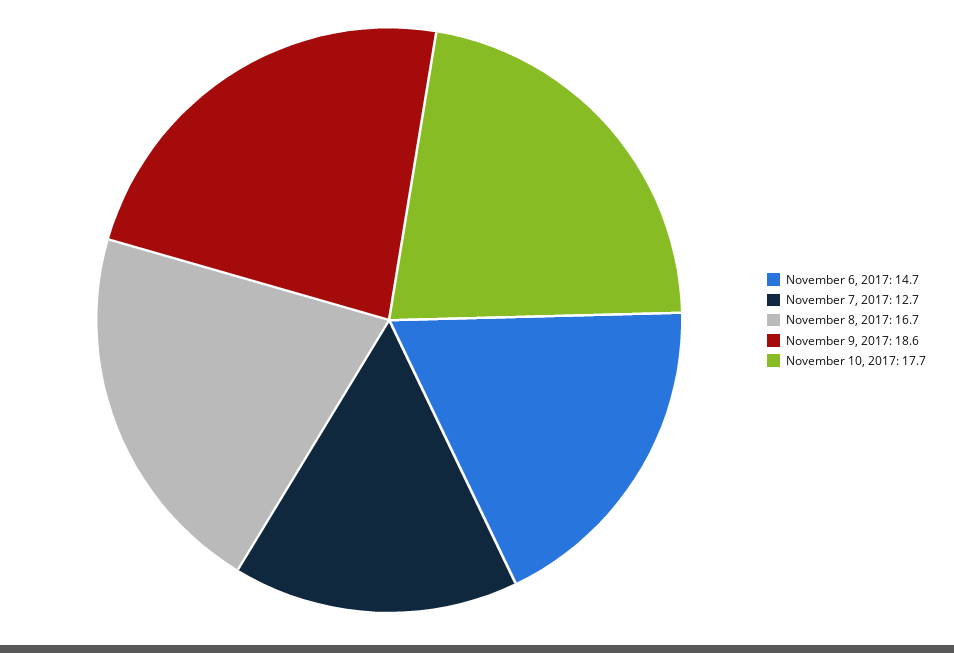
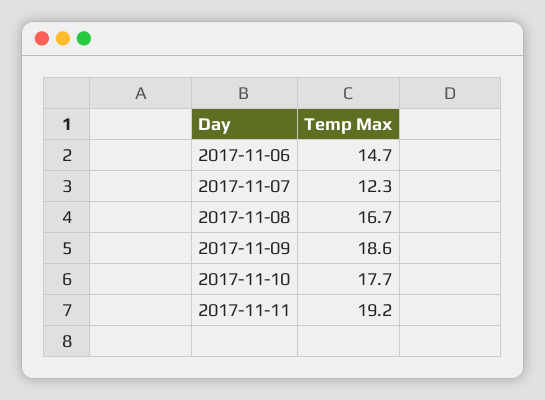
November 7, 2017: 12.7 -> 12.3
2017-11-11: none -> 19.2

